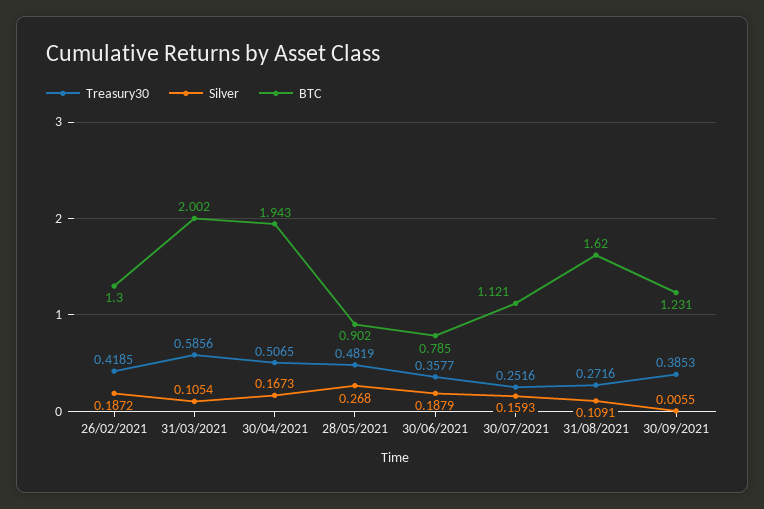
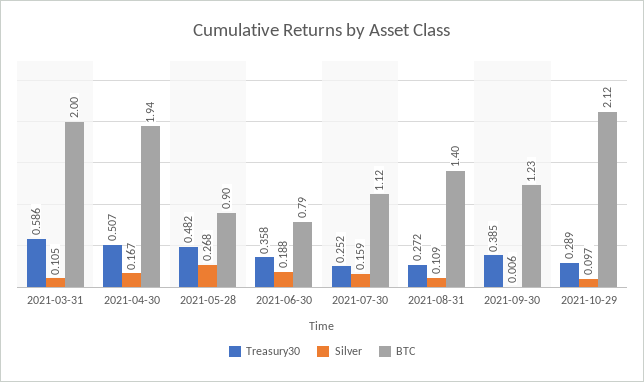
Treasury30, 26/02/2021: 0.4185 -> none
Silver, 26/02/2021: 0.1872 -> none
BTC, 26/02/2021: 1.3 -> none
BTC, 31/08/2021: 1.62 -> 1.4
Treasury30, 2021-10-29: none -> 0.289
Silver, 2021-10-29: none -> 0.097
BTC, 2021-10-29: none -> 2.12

